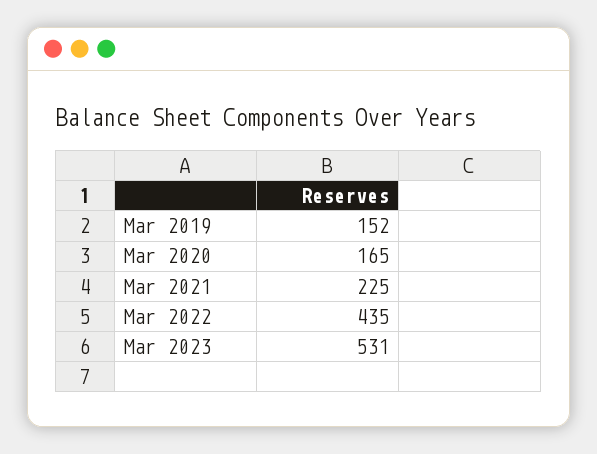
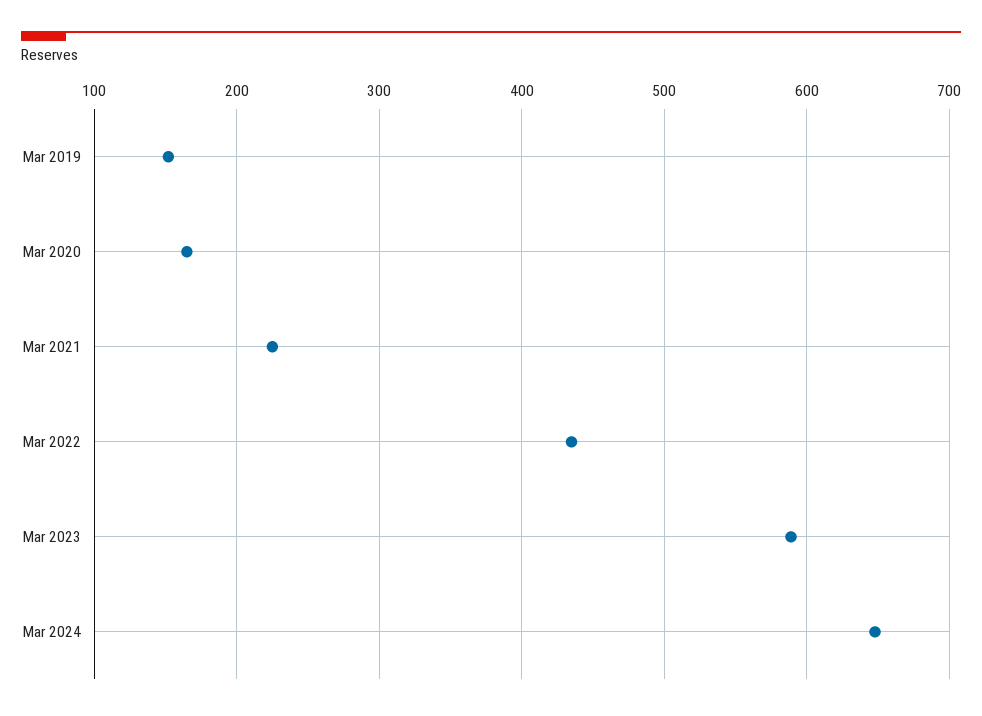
Mar 2023: 531 -> 590
Mar 2024: none -> 650

